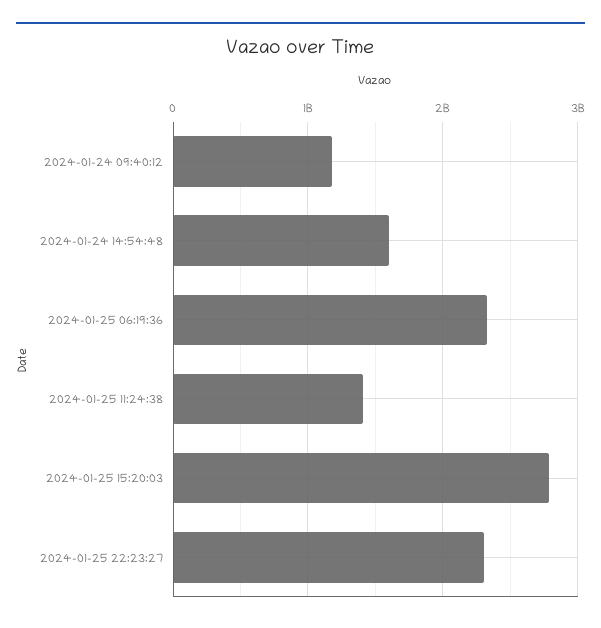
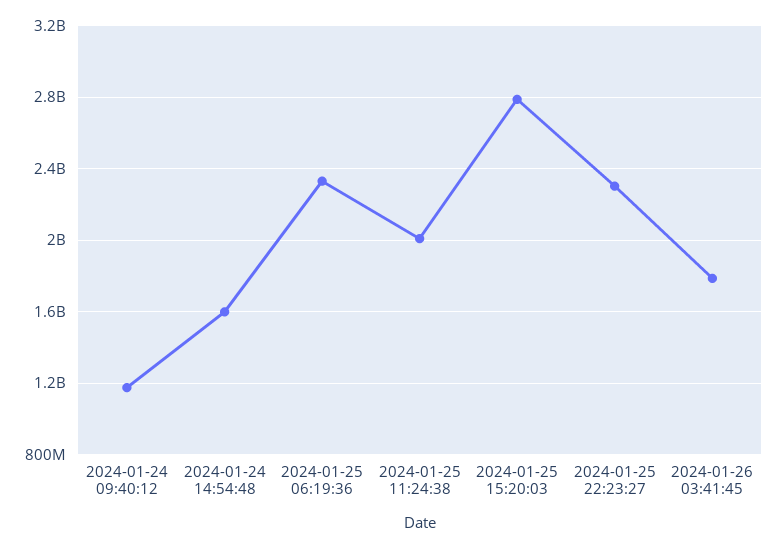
2024-01-25 11:24:38: 1400000000 -> 2000000000
2024-01-26 03:41:45: none -> 1800000000

